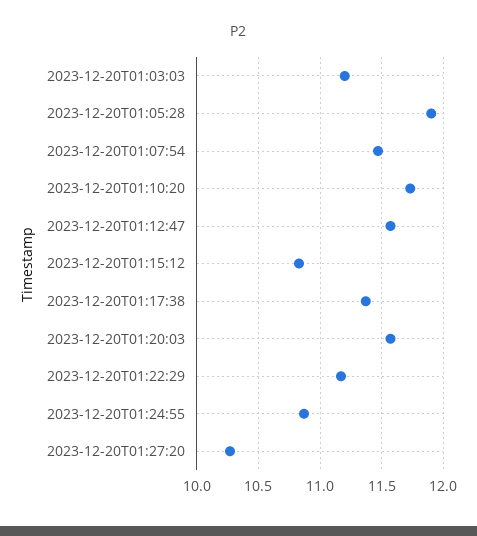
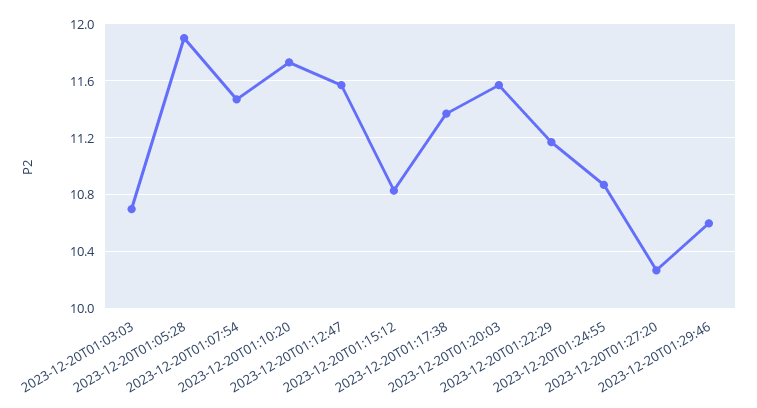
2023-12-20T01:03:03: 11.2 -> 10.7
2023-12-20T01:29:46: none -> 10.6

